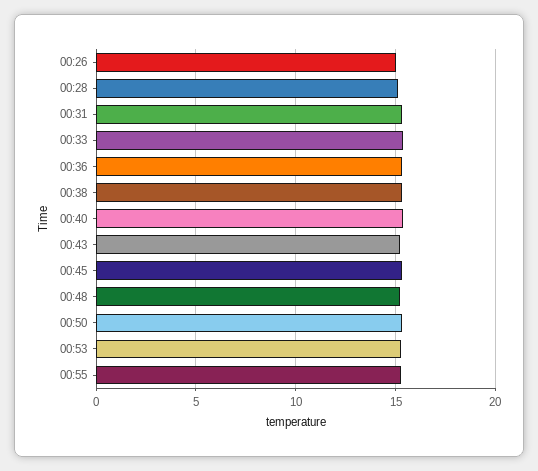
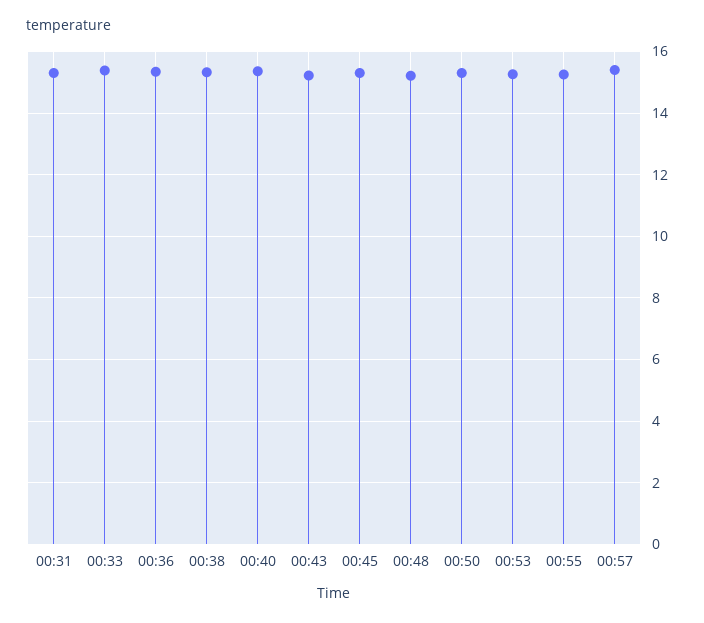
00:26: 15 -> none
00:28: 15 -> none
00:57: none -> 15.4

